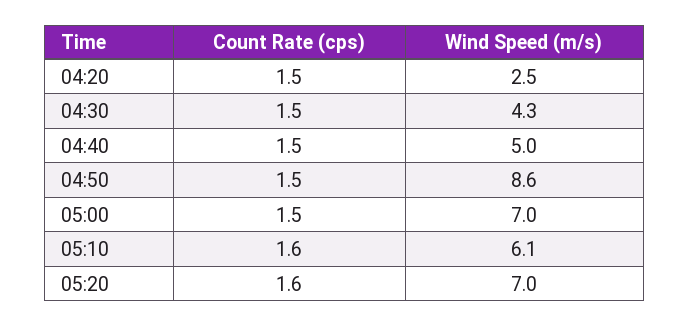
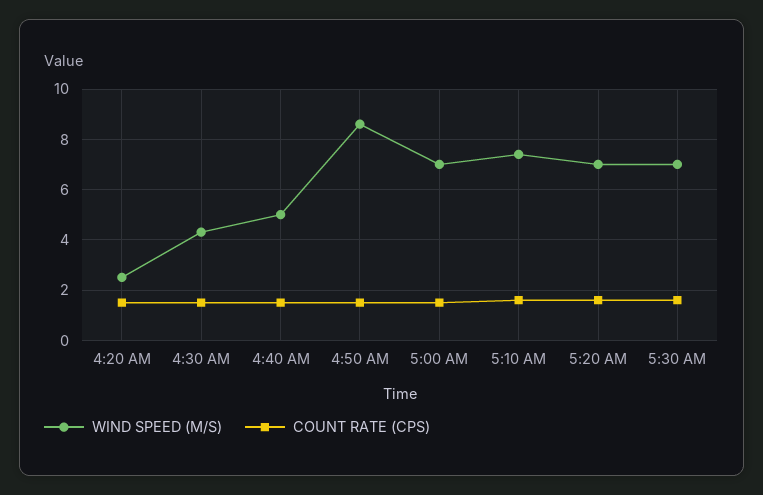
Wind Speed (m/s), 05:10: 6.1 -> 7.5
Wind Speed (m/s), 5:30 AM: none -> 7
Count Rate (cps), 5:30 AM: none -> 1.5

